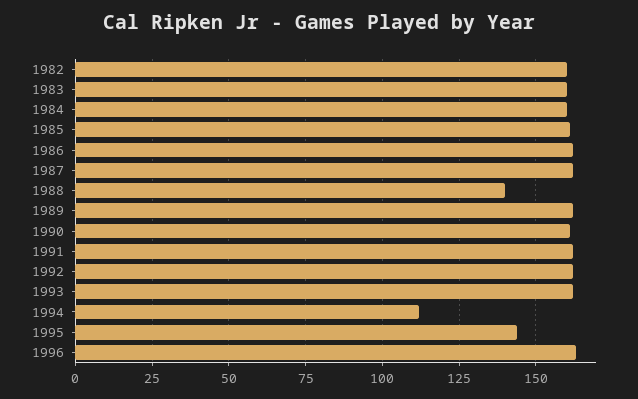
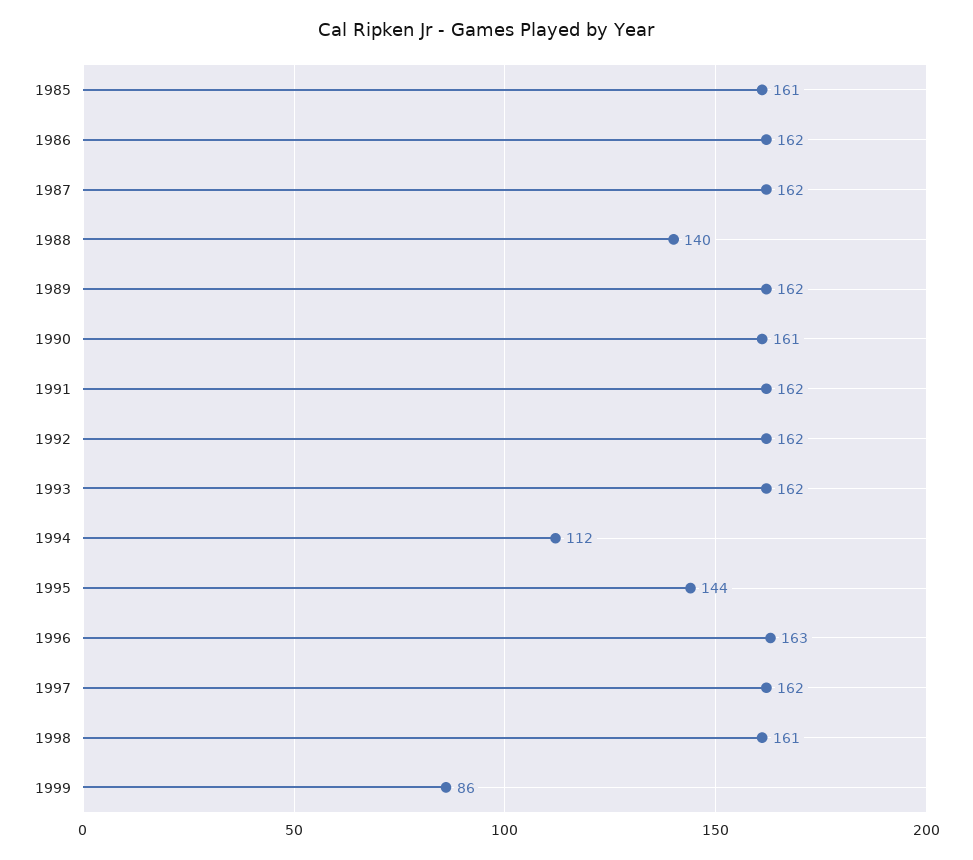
1982: 160 -> none
1983: 160 -> none
1984: 160 -> none
1997: none -> 162
1998: none -> 161
1999: none -> 86

